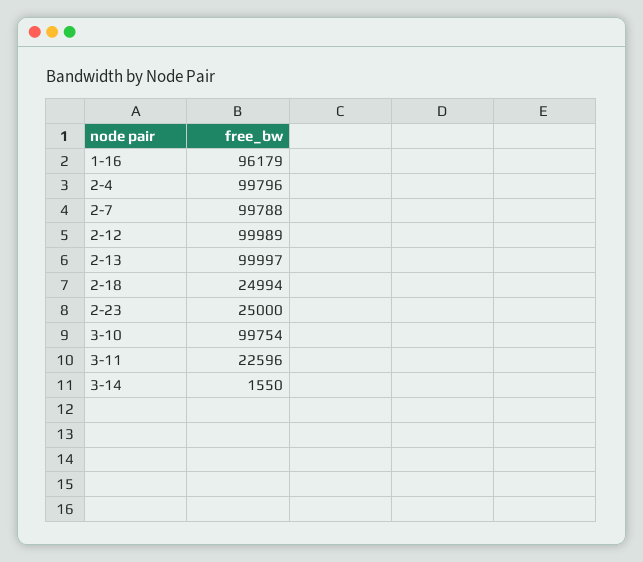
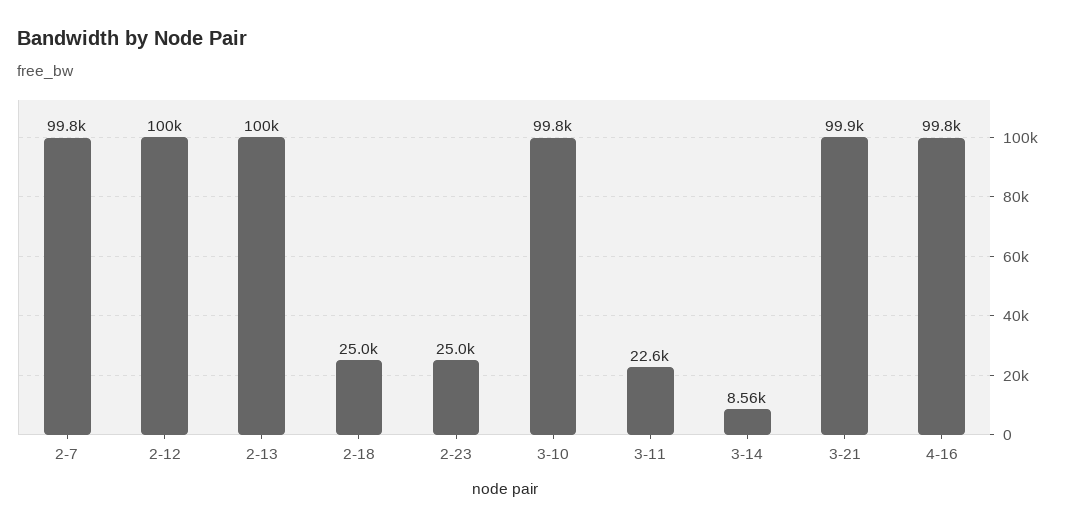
1-16: 96179 -> none
2-4: 99796 -> none
3-14: 1550 -> 8560
3-21: none -> 99900
4-16: none -> 99800

